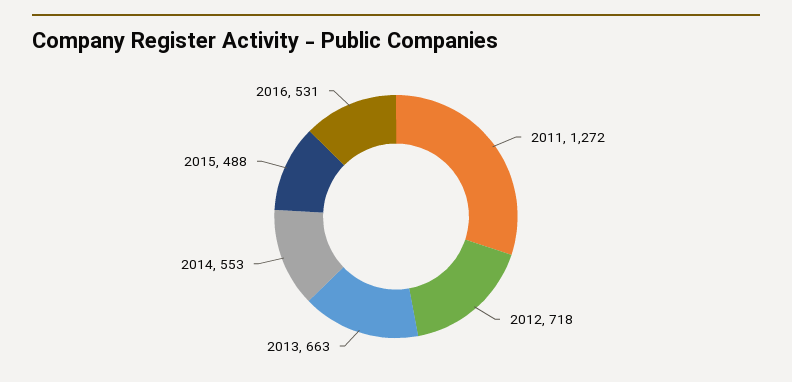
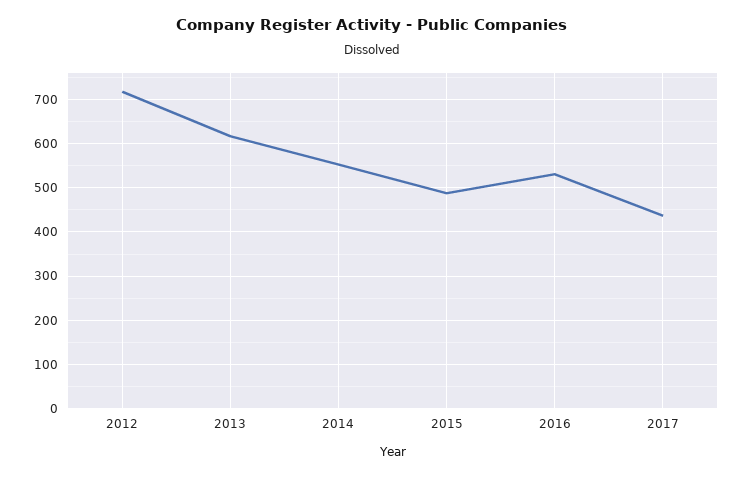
2011: 1272 -> none
2013: 663 -> 620
2017: none -> 440

